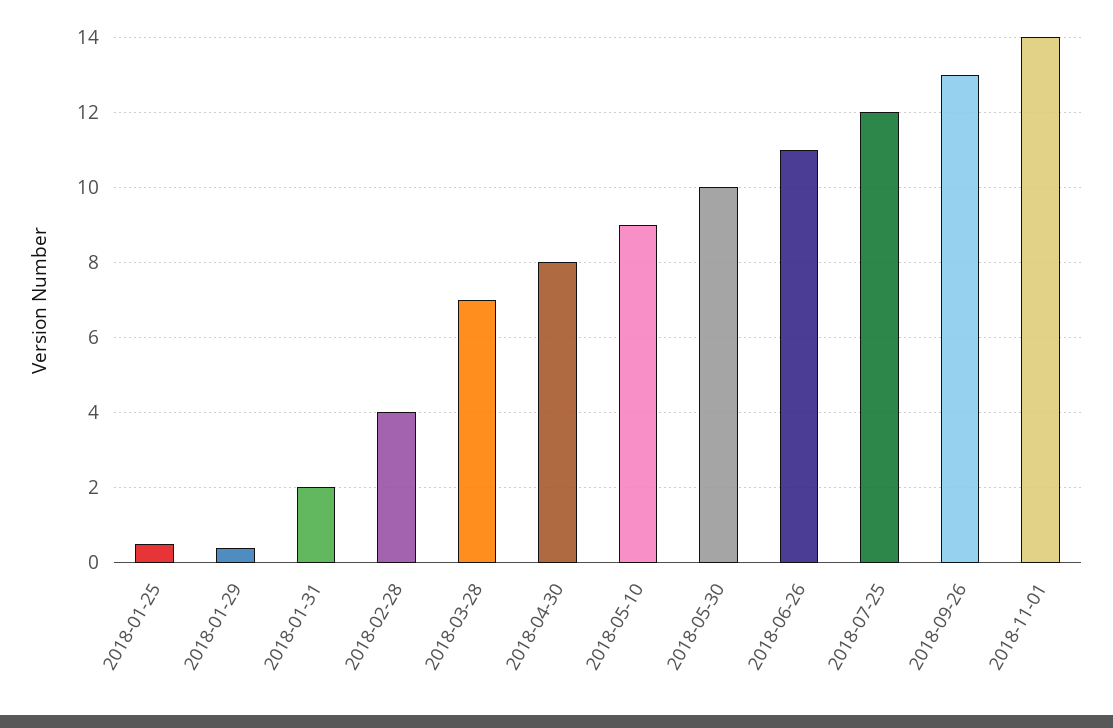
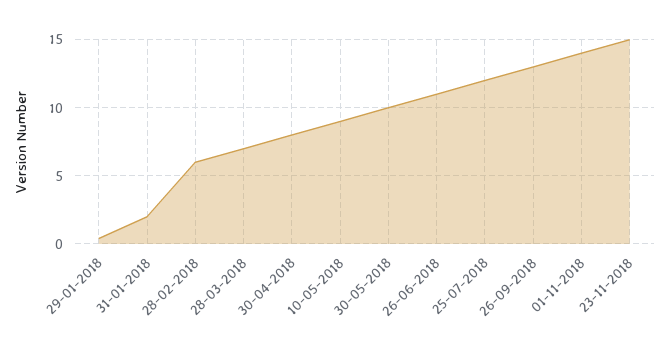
2018-01-25: 0.5 -> none
2018-02-28: 4 -> 6
23-11-2018: none -> 15

